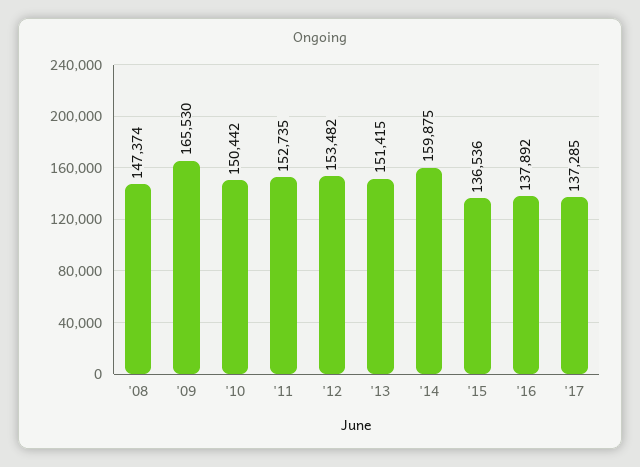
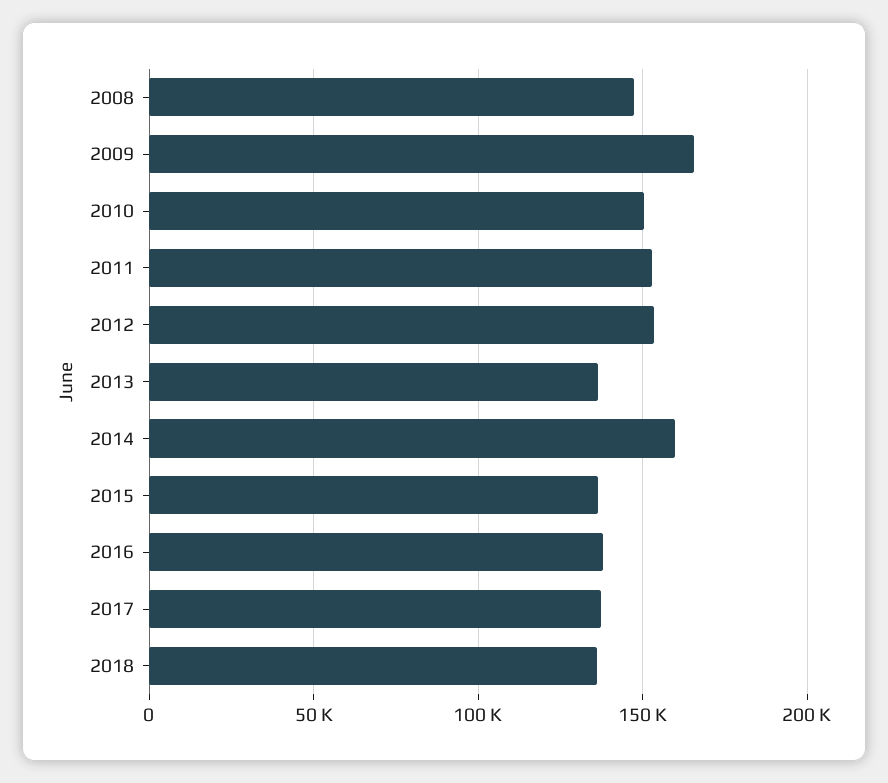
'13: 151415 -> 135000
2018: none -> 135000

